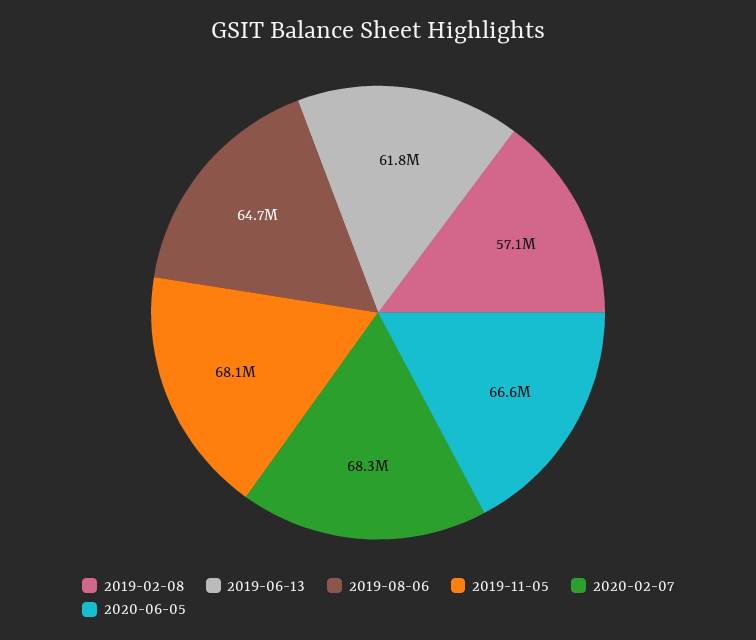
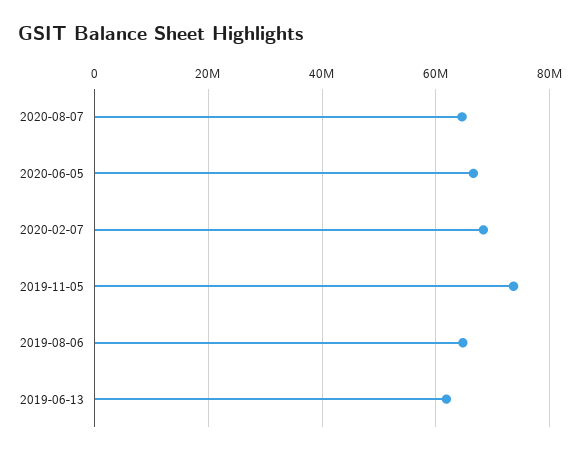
2019-02-08: 57100000 -> none
2019-11-05: 68100000 -> 74000000
2020-08-07: none -> 64000000

